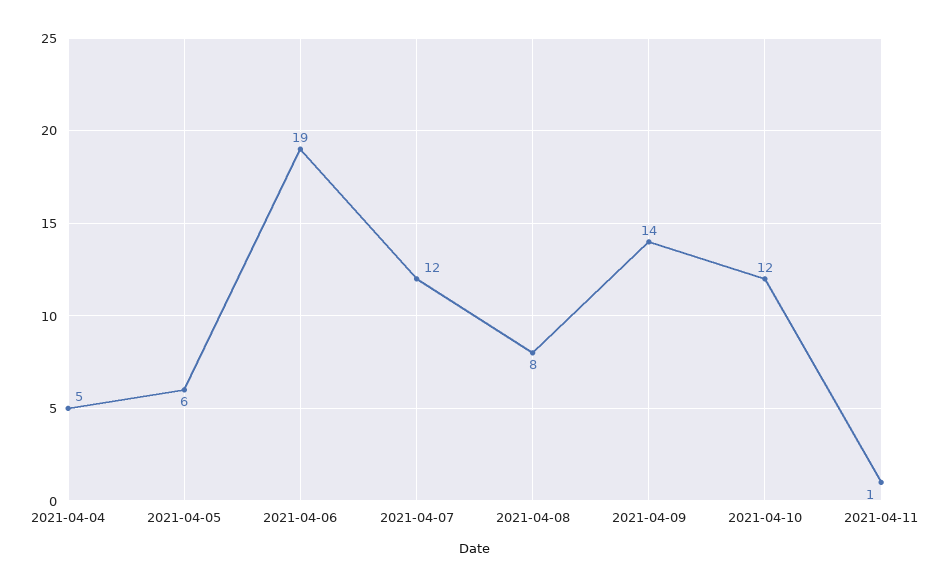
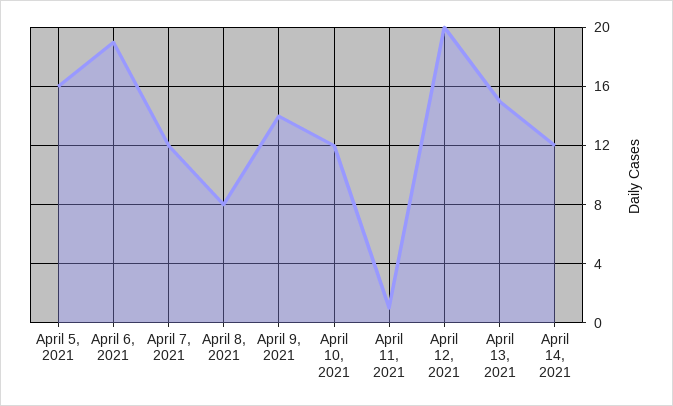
2021-04-04: 5 -> none
2021-04-05: 6 -> 16
April 12, 2021: none -> 20
April 13, 2021: none -> 15
April 14, 2021: none -> 12

